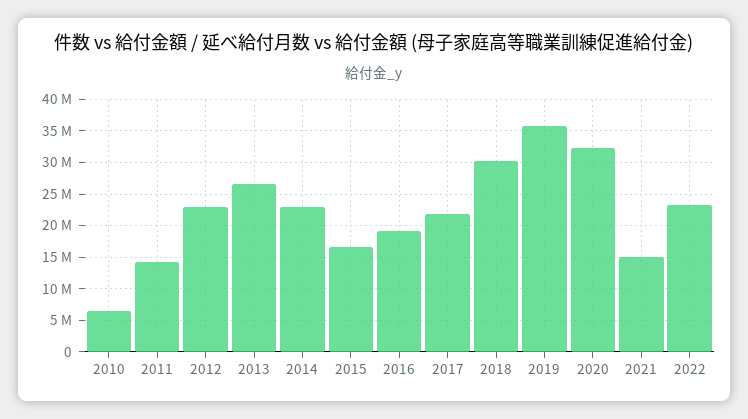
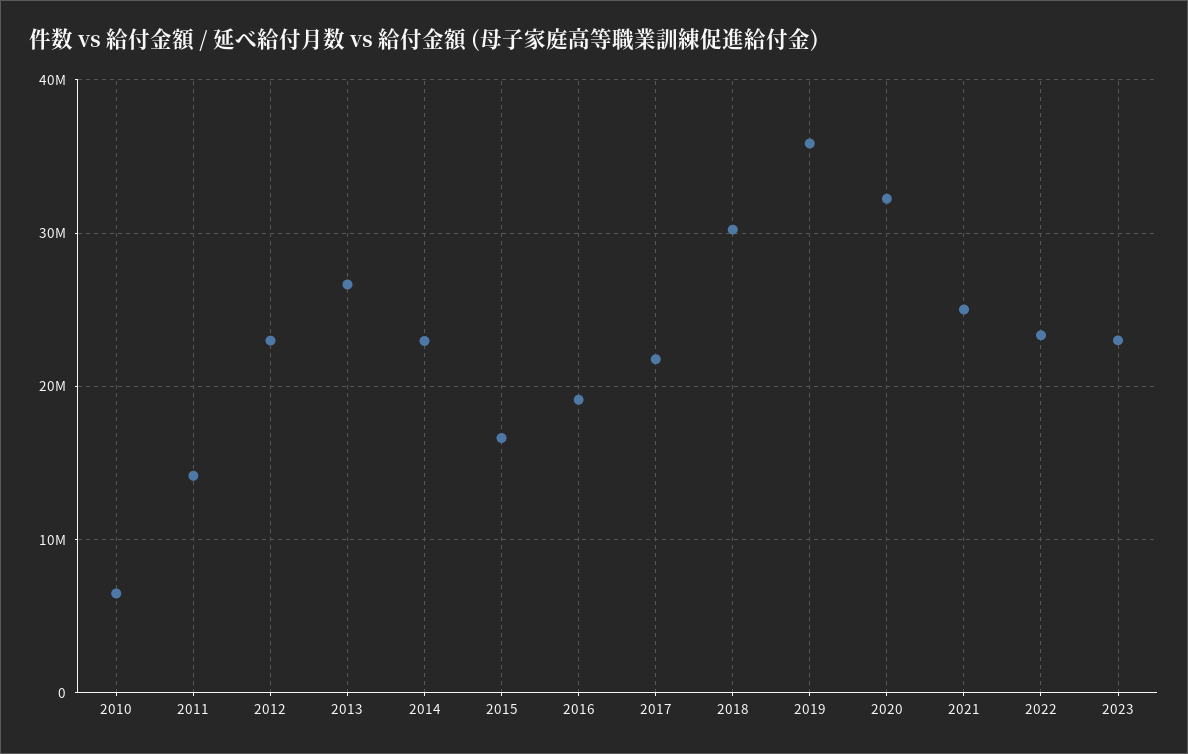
2021: 15000000 -> 25000000
2023: none -> 23000000

